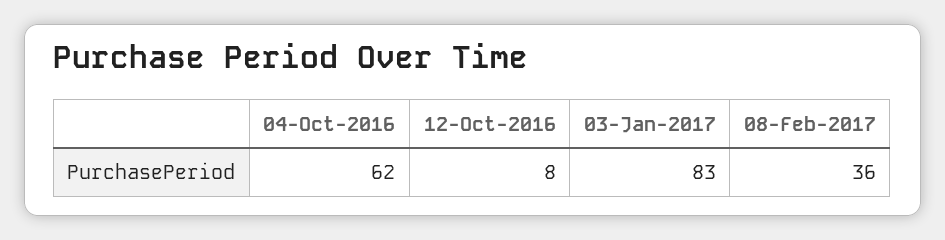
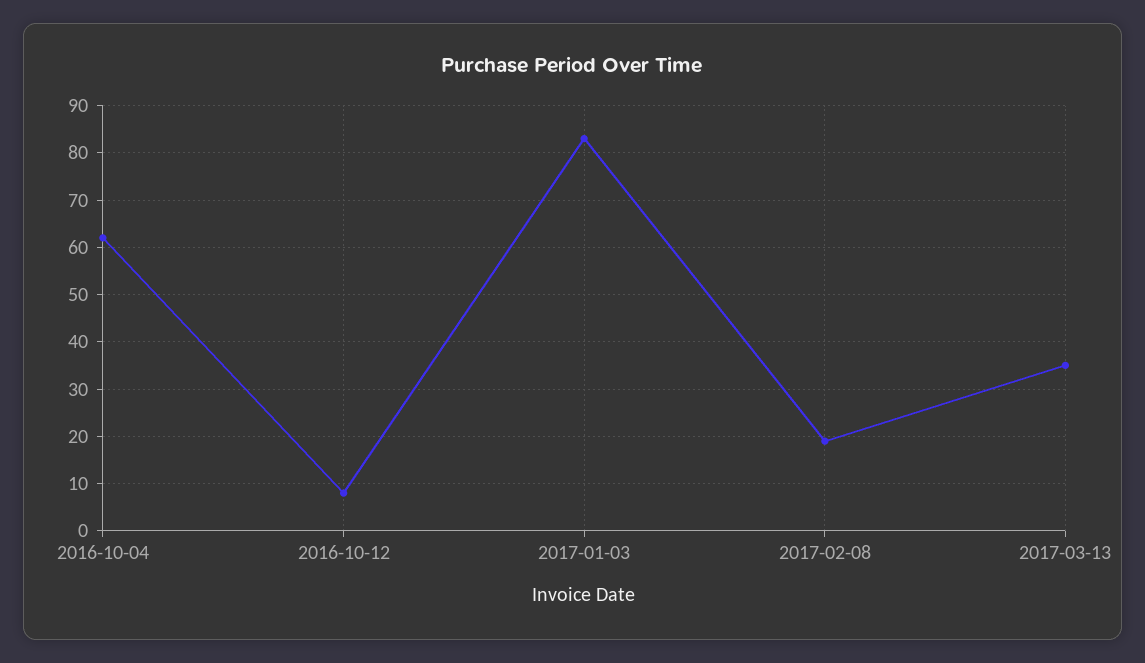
08-Feb-2017: 36 -> 20
2017-03-13: none -> 35

